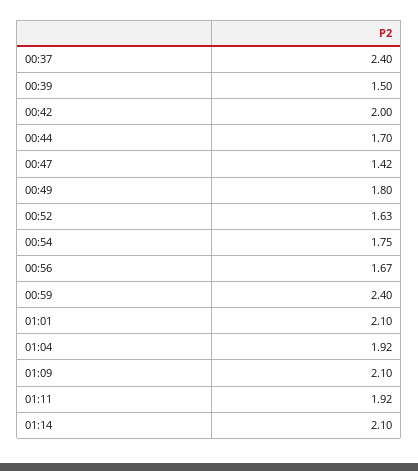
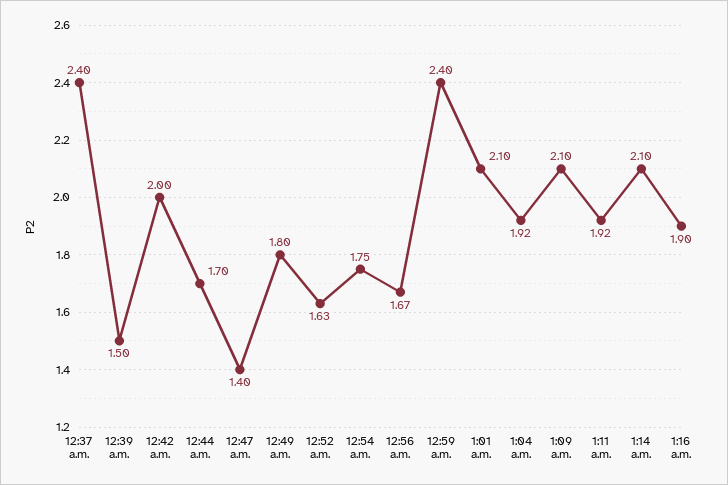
00:47: 1.42 -> 1.4
1:16 a.m.: none -> 1.9

